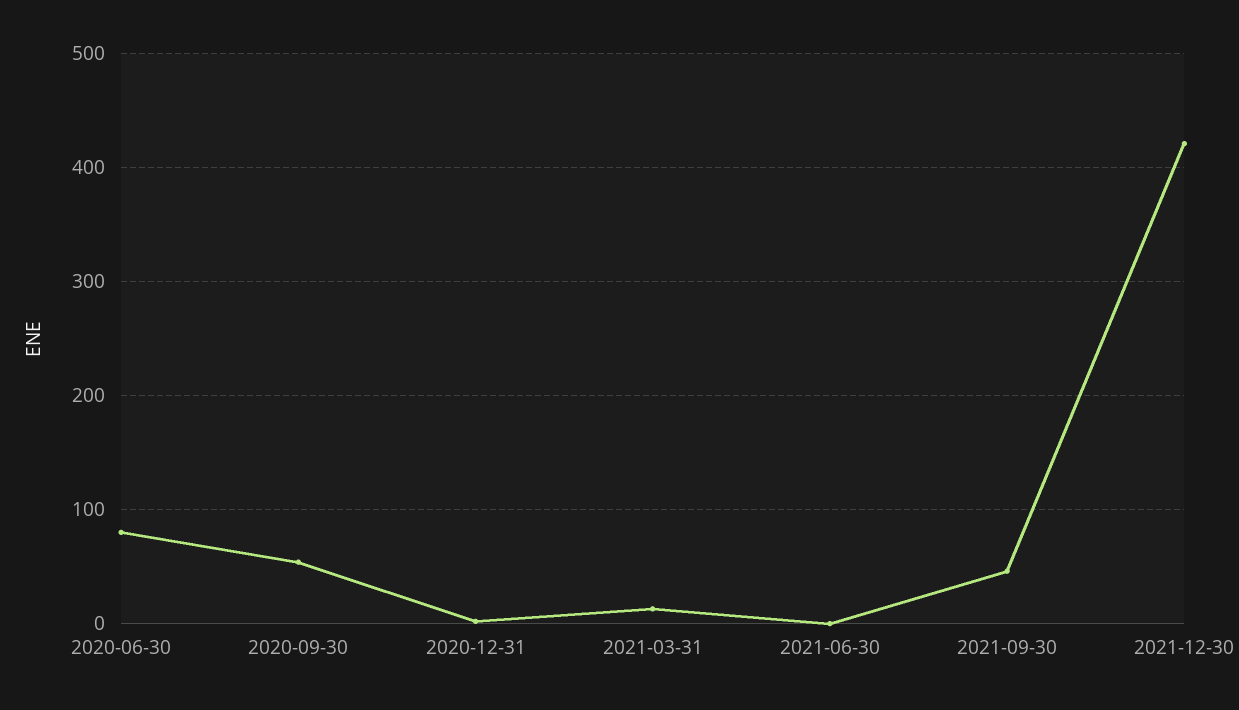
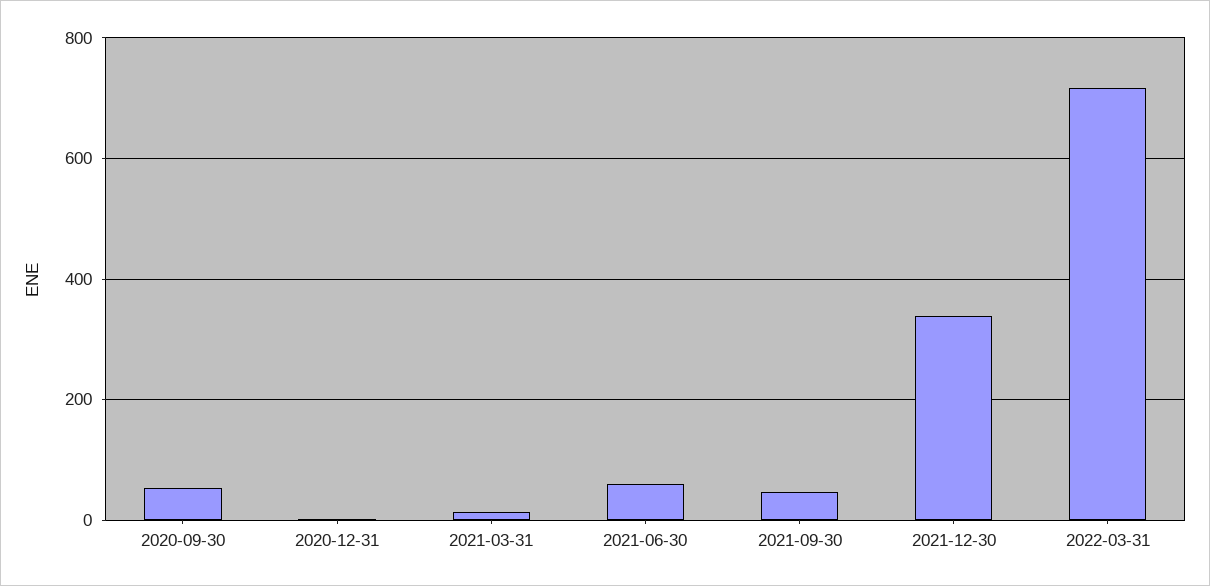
2020-06-30: 80 -> none
2021-06-30: 0 -> 60
2021-12-30: 420 -> 340
2022-03-31: none -> 720

